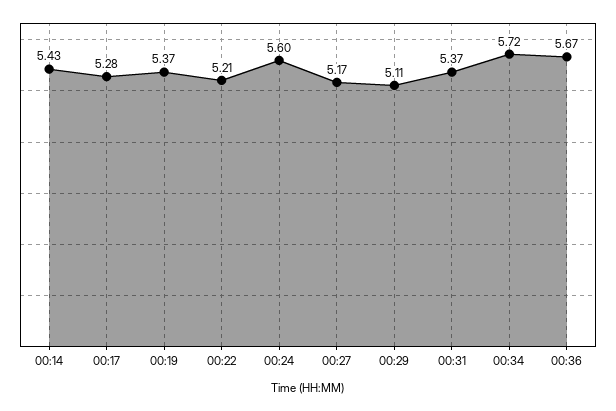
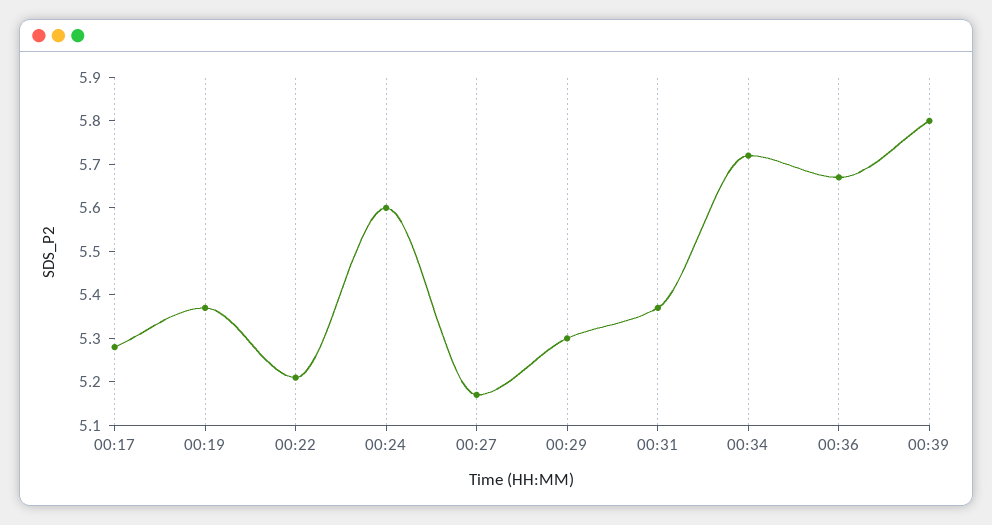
00:14: 5.43 -> none
00:29: 5.11 -> 5.3
00:39: none -> 5.8

